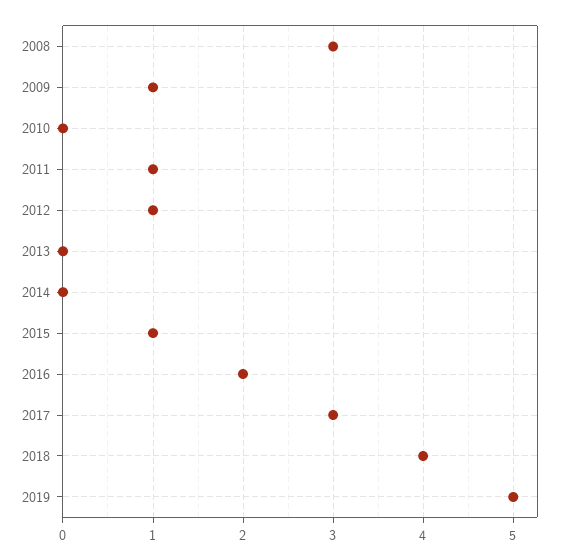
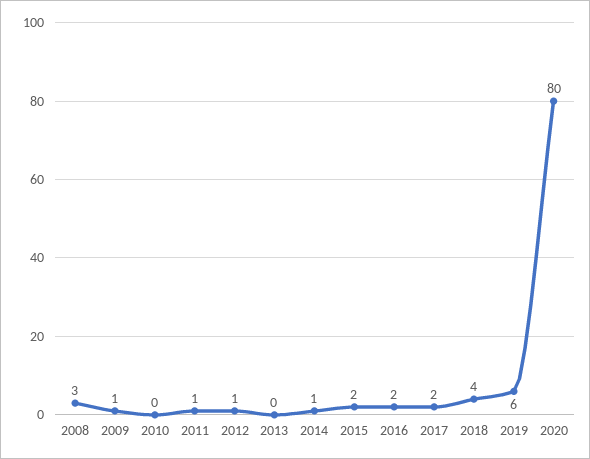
2014: 0 -> 1
2015: 1 -> 2
2017: 3 -> 2
2019: 5 -> 6
2020: none -> 80

